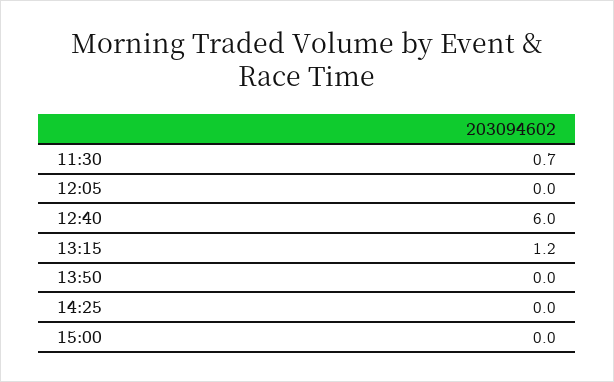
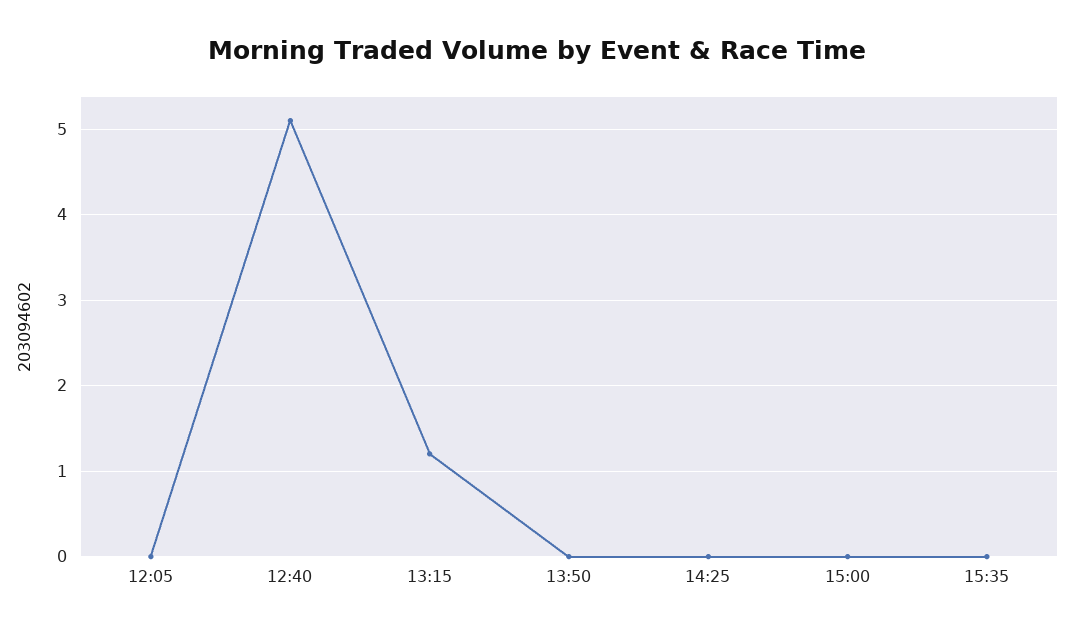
11:30: 0.7 -> none
12:40: 6 -> 5.1
15:35: none -> 0

